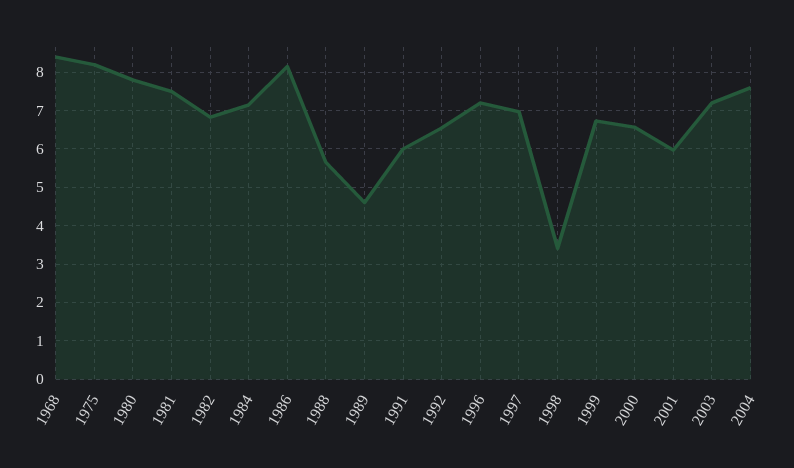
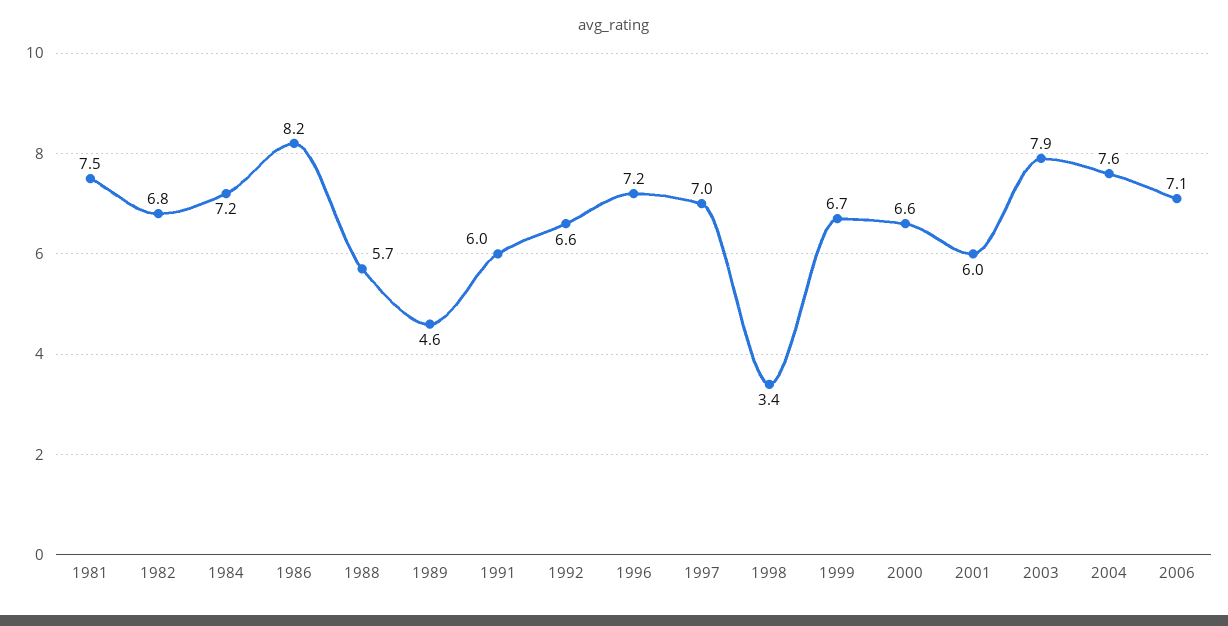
1968: 8.4 -> none
1975: 8.2 -> none
1980: 7.8 -> none
2003: 7.2 -> 7.9
2006: none -> 7.1

